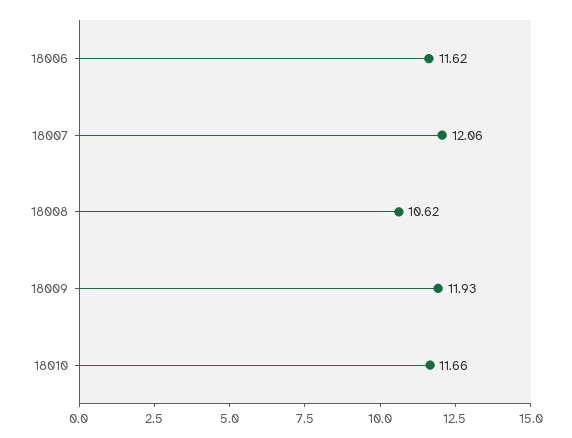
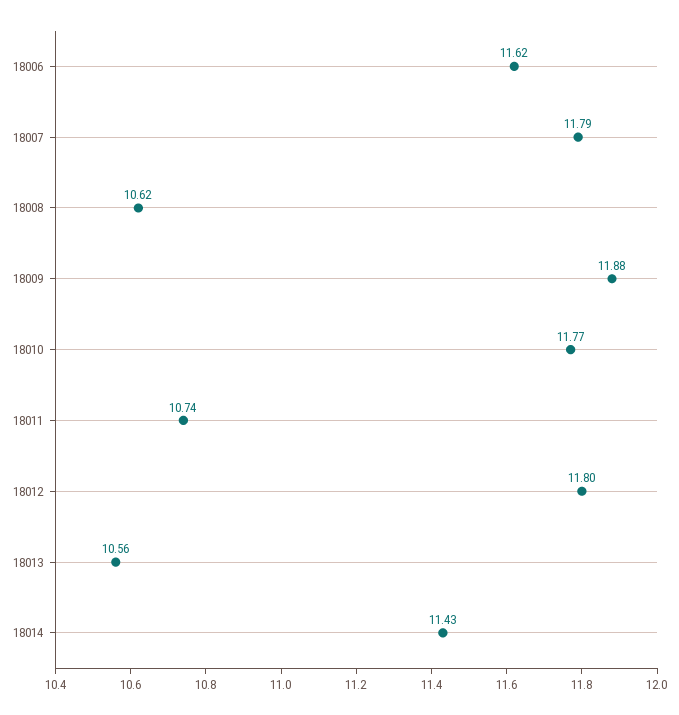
18007: 12.06 -> 11.79
18009: 11.93 -> 11.88
18010: 11.66 -> 11.77
18011: none -> 10.74
18012: none -> 11.8
18013: none -> 10.56
18014: none -> 11.43

